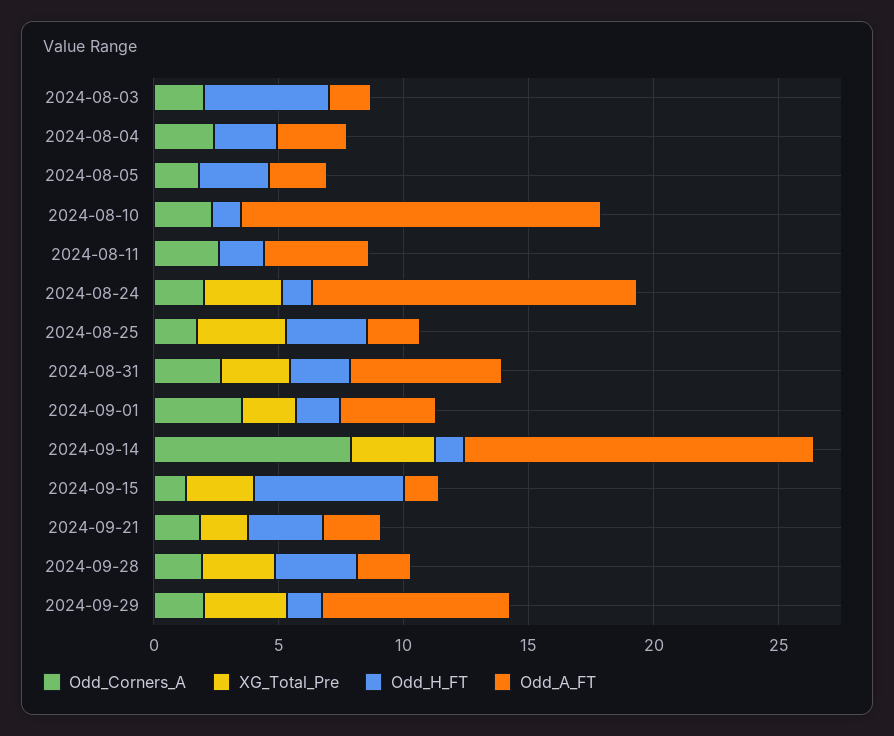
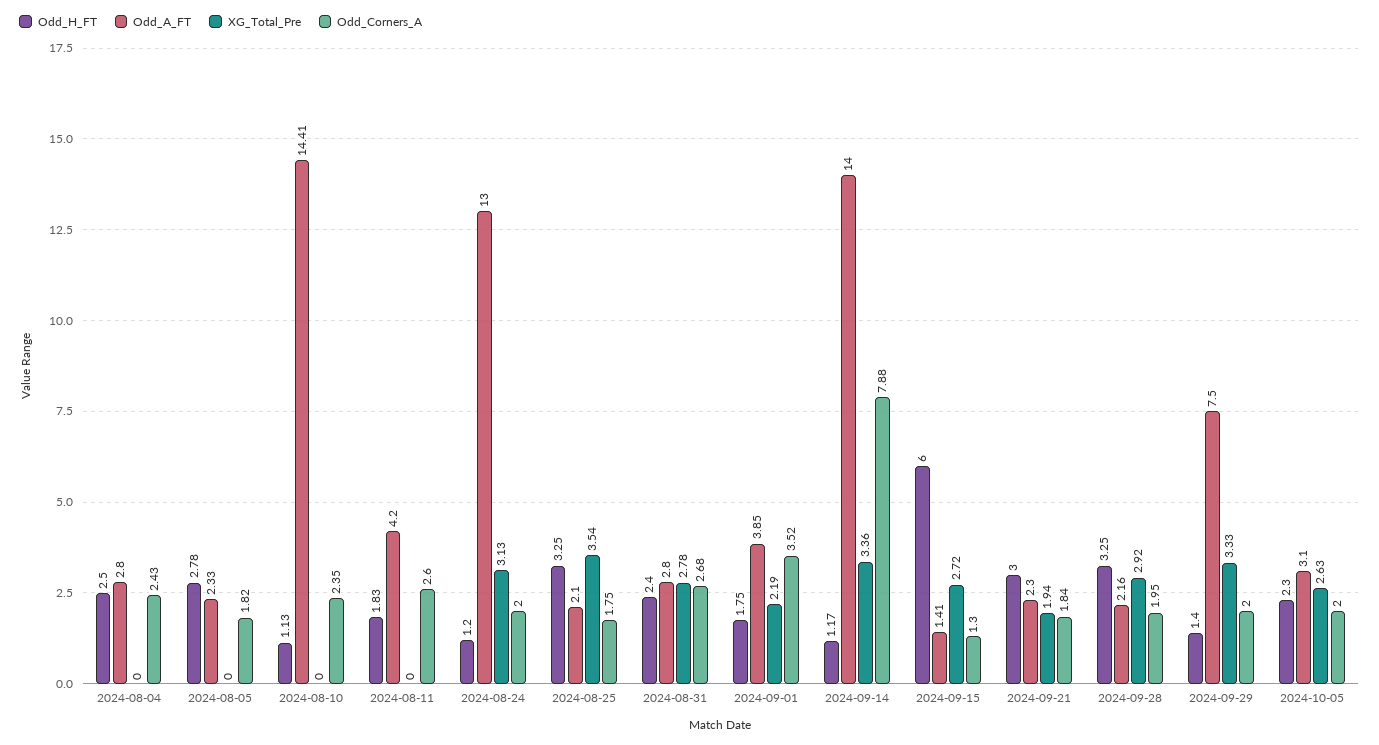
Odd_Corners_A, 2024-08-03: 2 -> none
XG_Total_Pre, 2024-08-03: 0 -> none
Odd_H_FT, 2024-08-03: 5 -> none
Odd_A_FT, 2024-08-03: 2 -> none
Odd_A_FT, 2024-08-31: 6 -> 2.8
Odd_H_FT, 2024-10-05: none -> 2.3
Odd_A_FT, 2024-10-05: none -> 3.1
XG_Total_Pre, 2024-10-05: none -> 2.63
Odd_Corners_A, 2024-10-05: none -> 2

